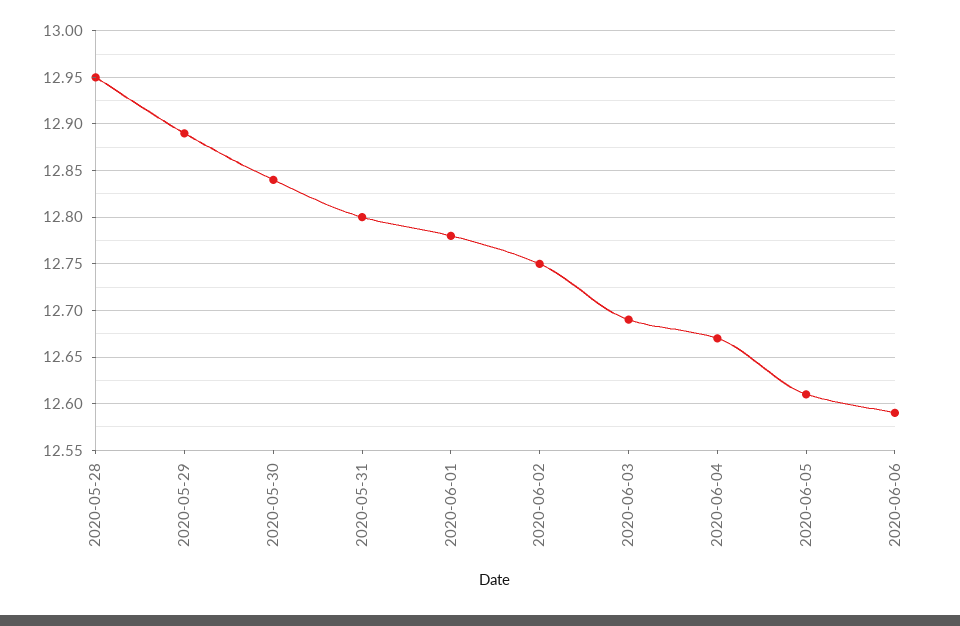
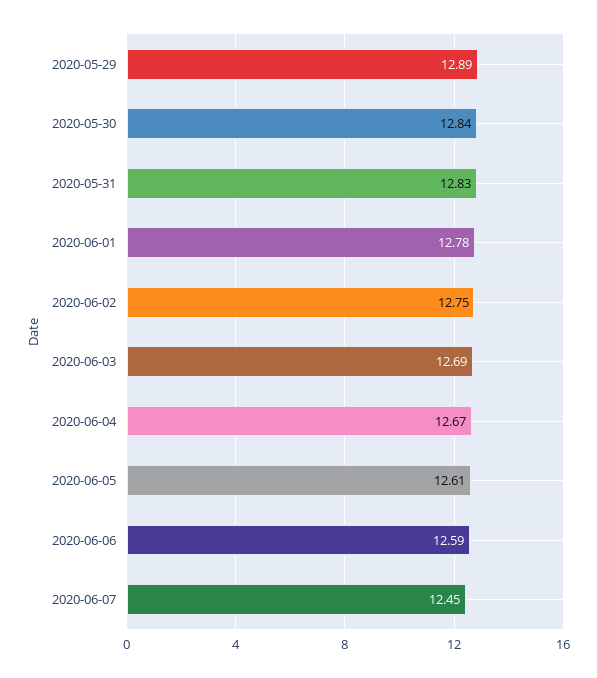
2020-05-28: 12.95 -> none
2020-05-31: 12.8 -> 12.83
2020-06-07: none -> 12.45

